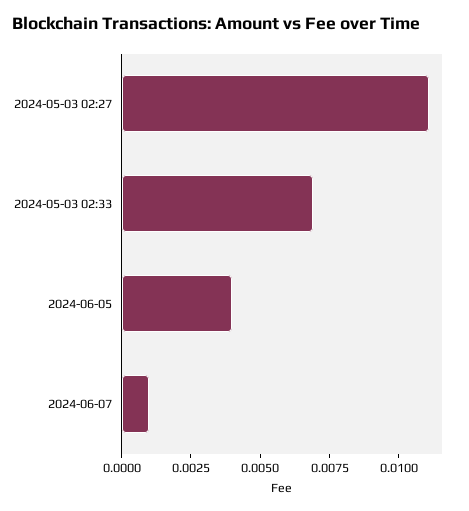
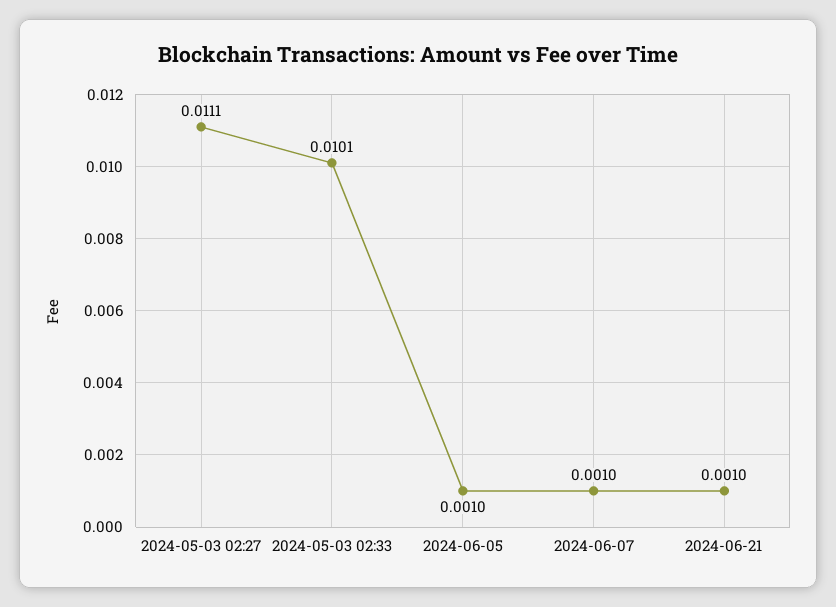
2024-05-03 02:33: 0.007 -> 0.0101
2024-06-05: 0.004 -> 0.001
2024-06-21: none -> 0.001

